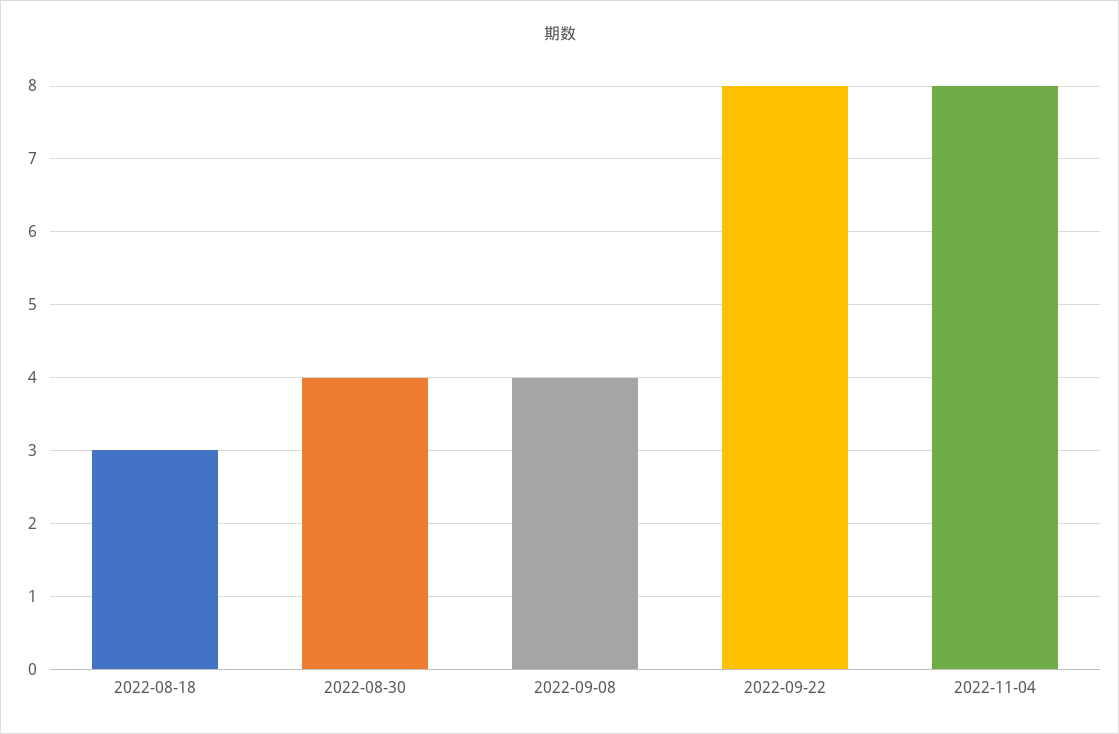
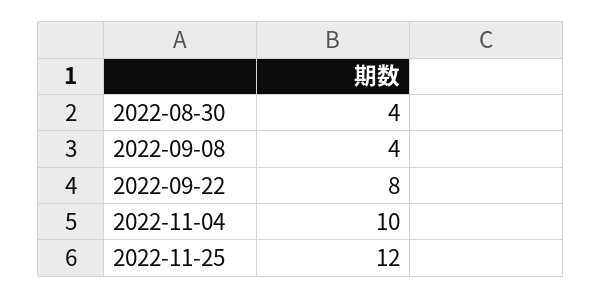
2022-08-18: 3 -> none
2022-11-04: 8 -> 10
2022-11-25: none -> 12

